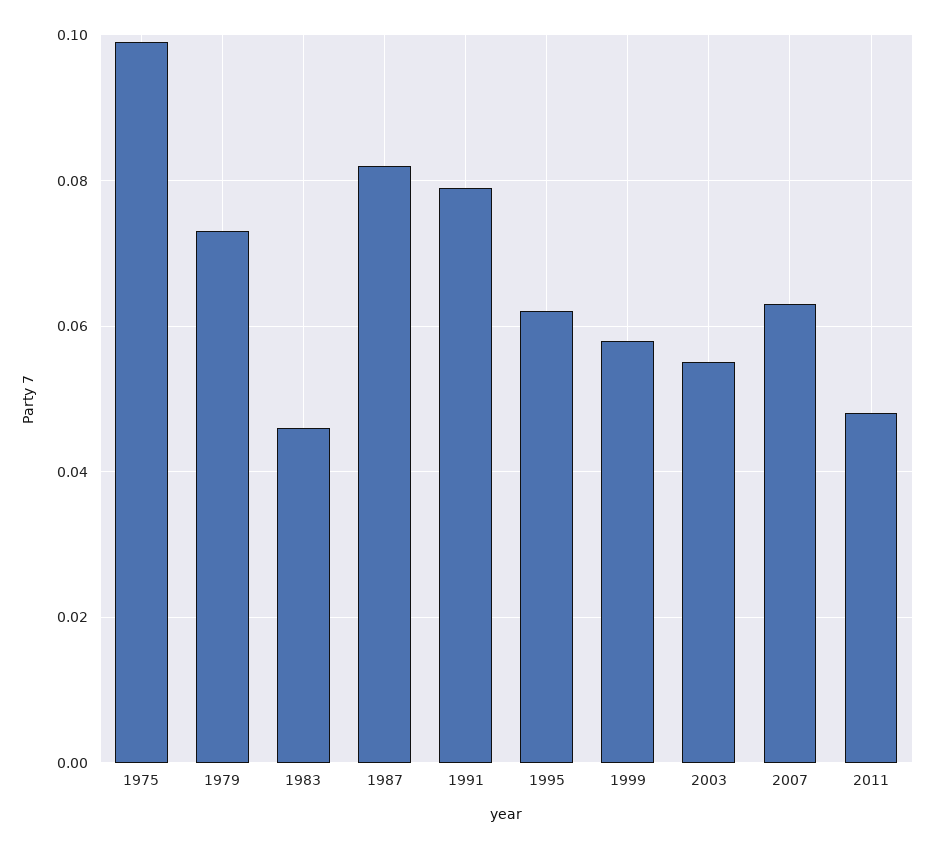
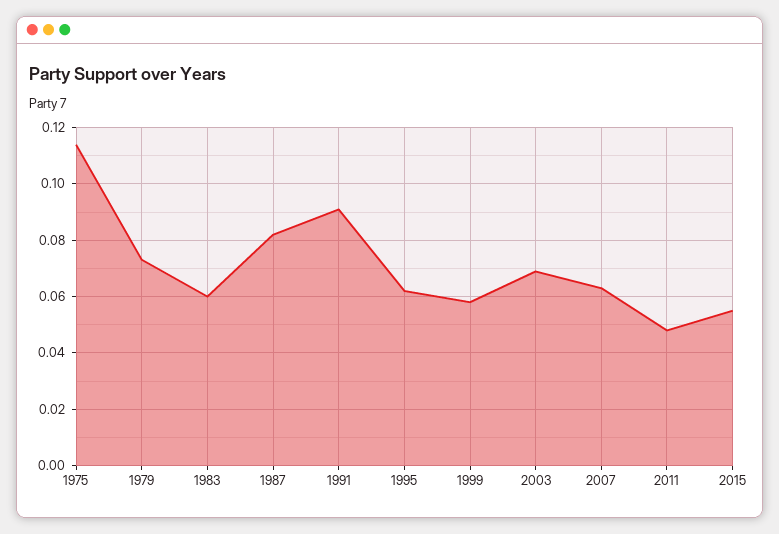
1975: 0.1 -> 0.115
1983: 0.045 -> 0.06
1991: 0.08 -> 0.09
2003: 0.055 -> 0.07
2015: none -> 0.055

